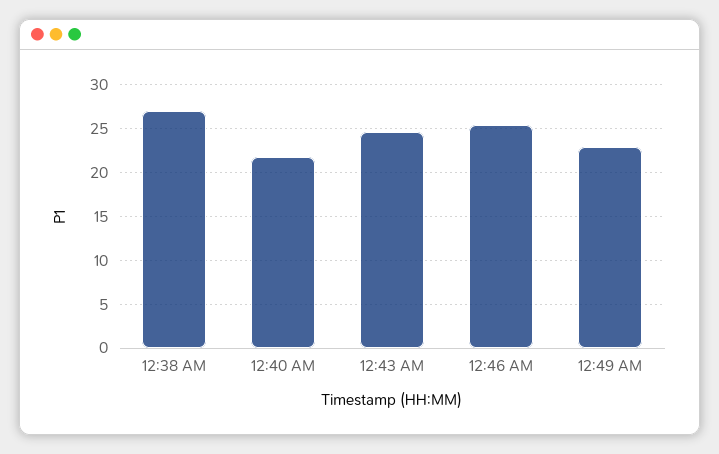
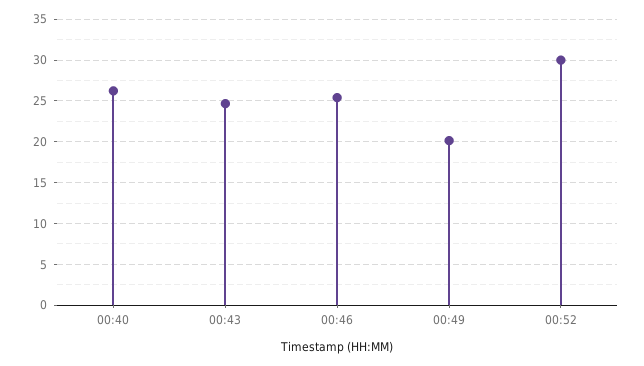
12:38 AM: 27 -> none
12:40 AM: 22 -> 26
12:49 AM: 23 -> 20
00:52: none -> 30

